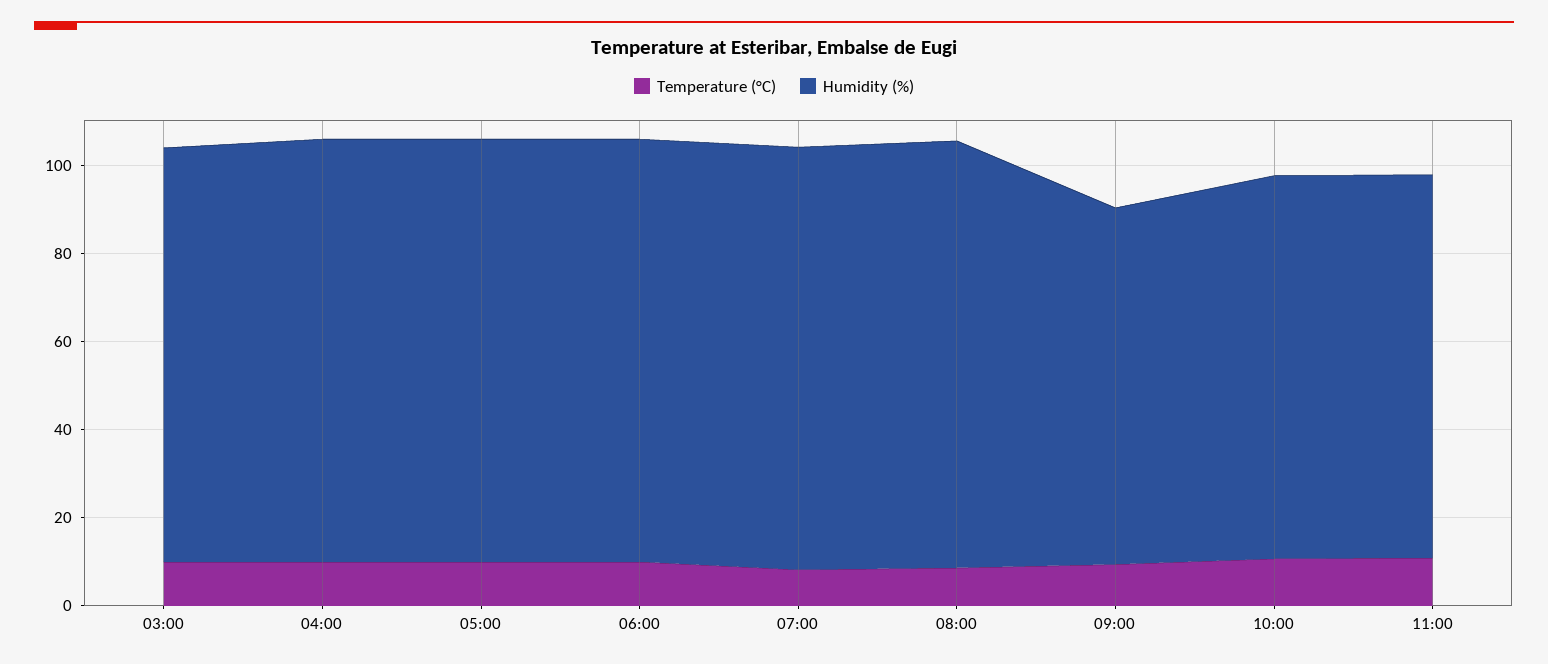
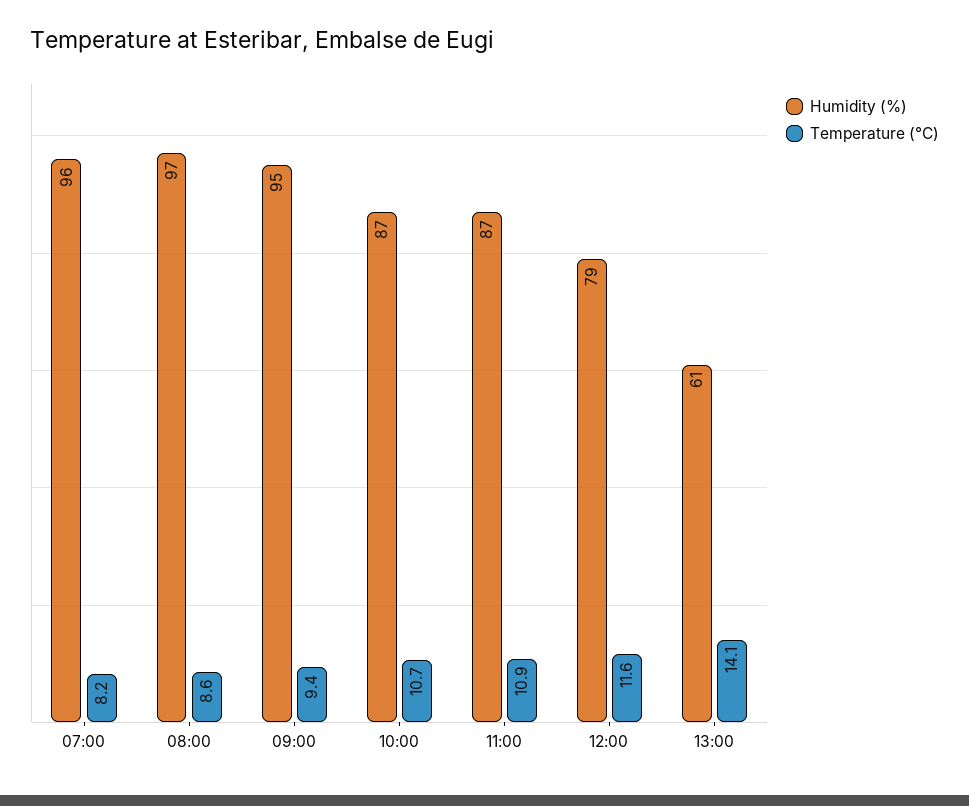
Temperature (°C), 03:00: 10 -> none
Humidity (%), 03:00: 95 -> none
Temperature (°C), 04:00: 10 -> none
Humidity (%), 04:00: 95 -> none
Temperature (°C), 05:00: 10 -> none
Humidity (%), 05:00: 95 -> none
Temperature (°C), 06:00: 10 -> none
Humidity (%), 06:00: 95 -> none
Humidity (%), 09:00: 80 -> 95
Humidity (%), 12:00: none -> 79
Temperature (°C), 12:00: none -> 11.6
Humidity (%), 13:00: none -> 61
Temperature (°C), 13:00: none -> 14.1

